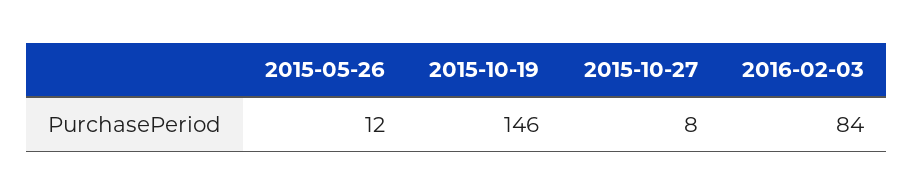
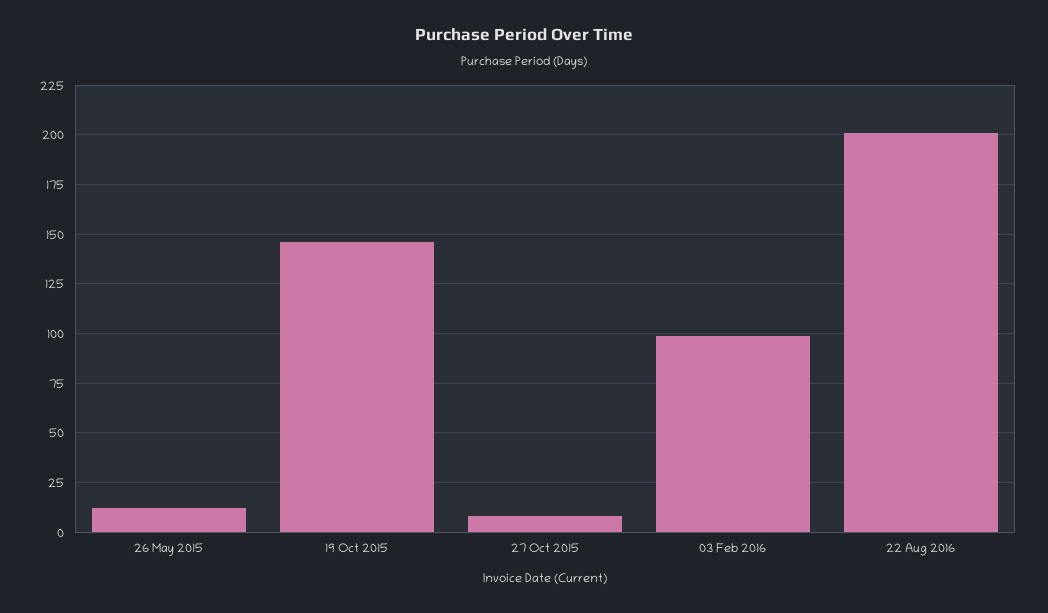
2016-02-03: 84 -> 100
22 Aug 2016: none -> 200

